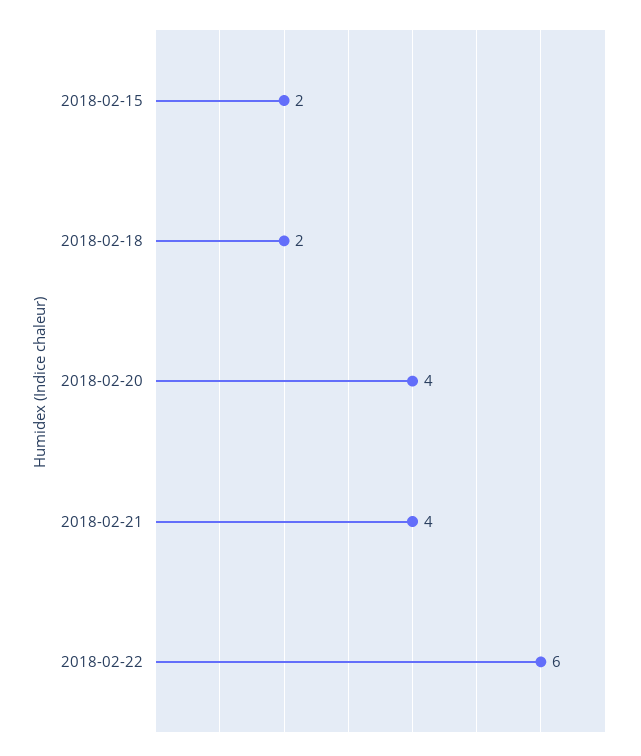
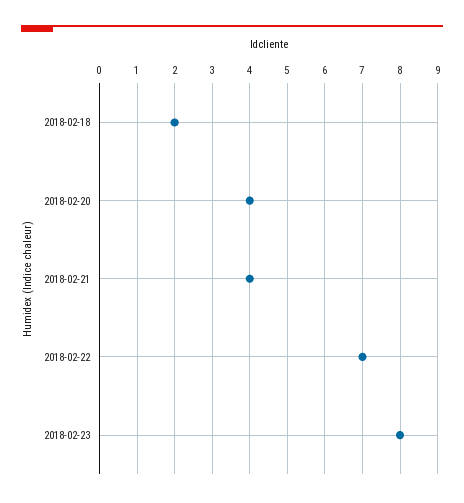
2018-02-15: 2 -> none
2018-02-22: 6 -> 7
2018-02-23: none -> 8

